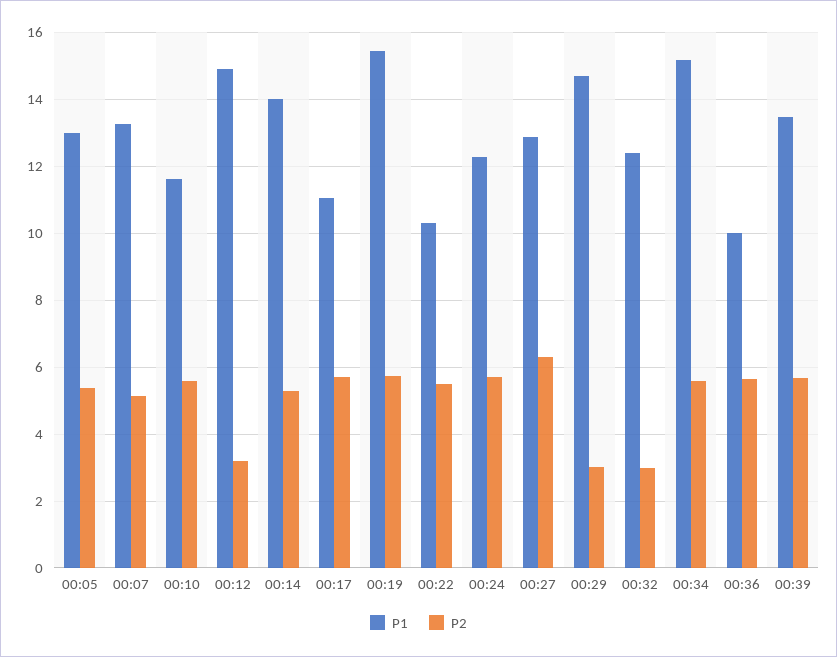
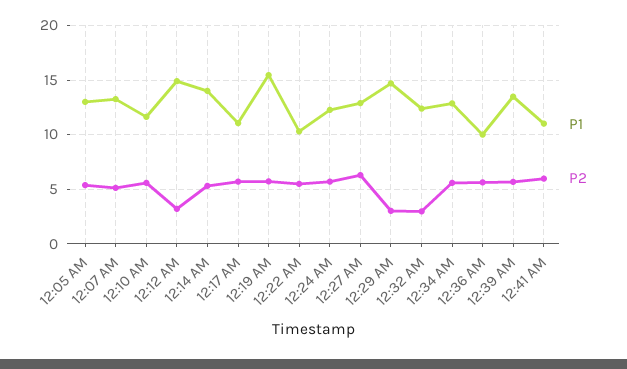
P1, 00:34: 15.2 -> 13
P1, 12:41 AM: none -> 11
P2, 12:41 AM: none -> 6

